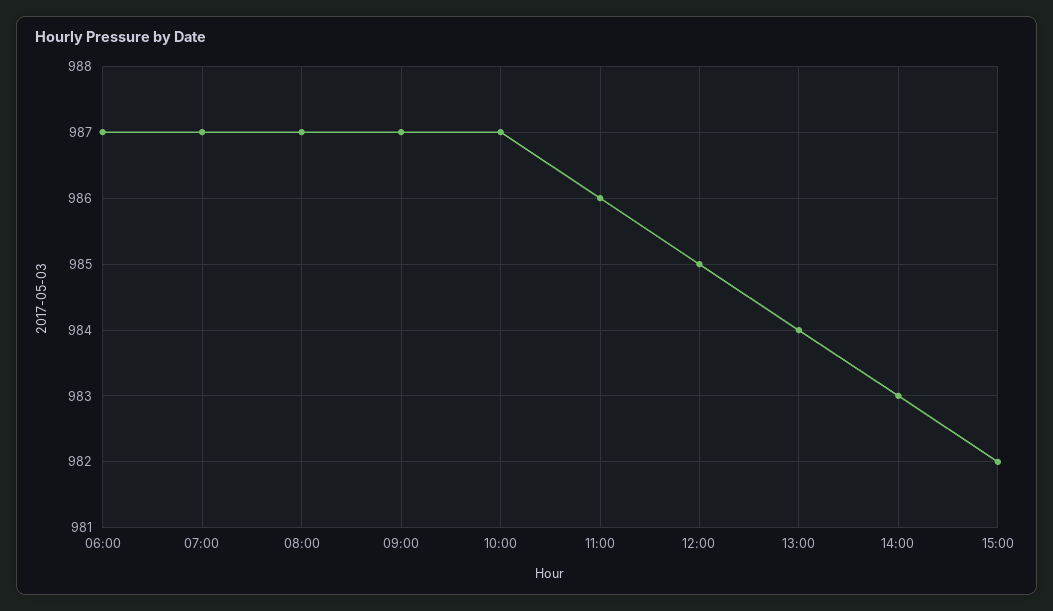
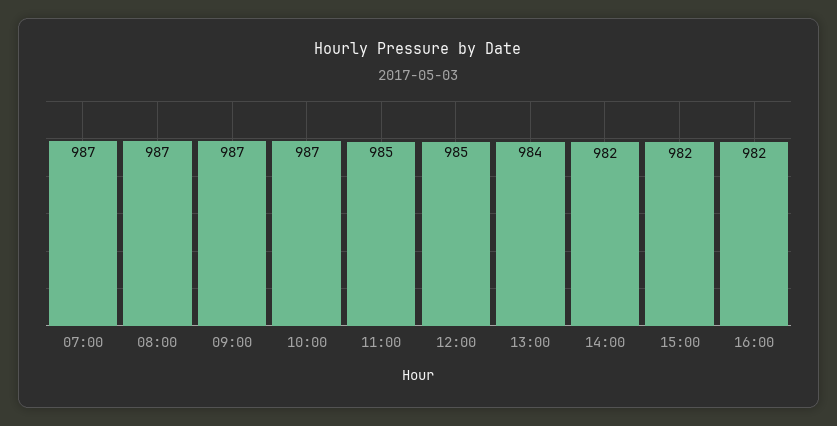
06:00: 987 -> none
11:00: 986 -> 985
14:00: 983 -> 982
16:00: none -> 982

